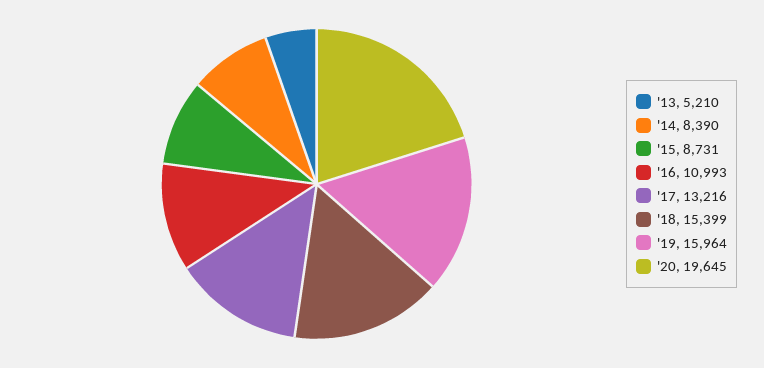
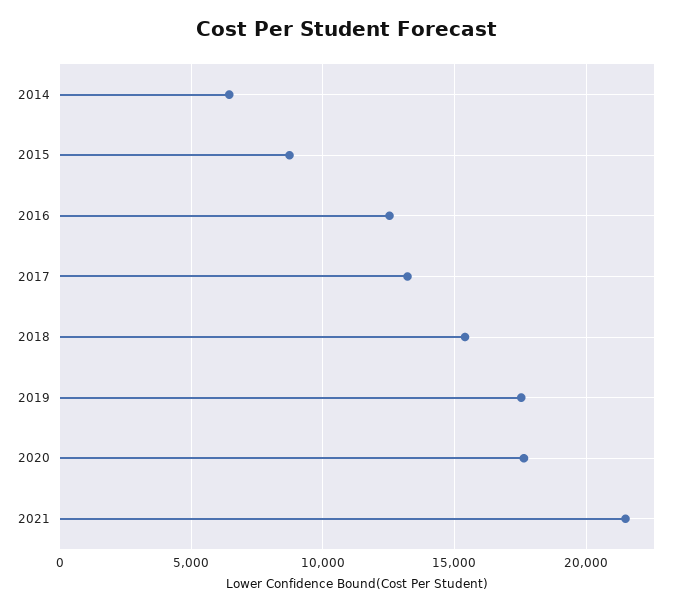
'13: 5210 -> none
'14: 8390 -> 6500
'16: 10993 -> 12500
'19: 15964 -> 17500
'20: 19645 -> 17500
2021: none -> 21500

